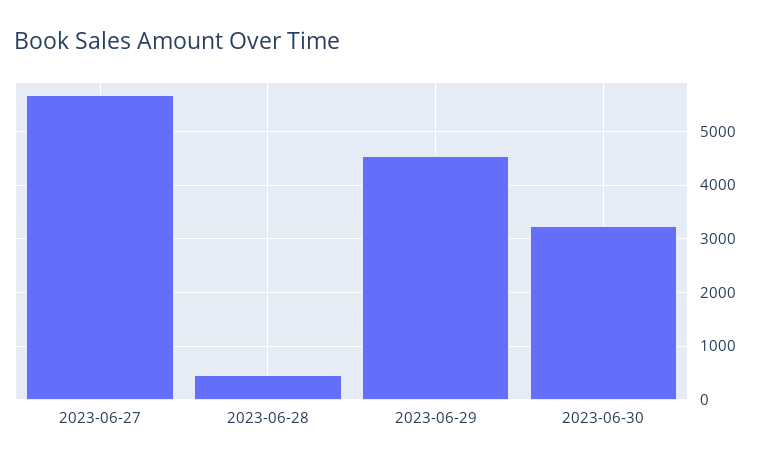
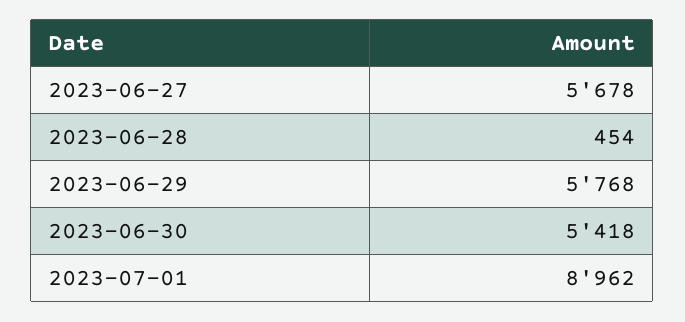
2023-06-29: 4600 -> 5768
2023-06-30: 3200 -> 5418
2023-07-01: none -> 8962

